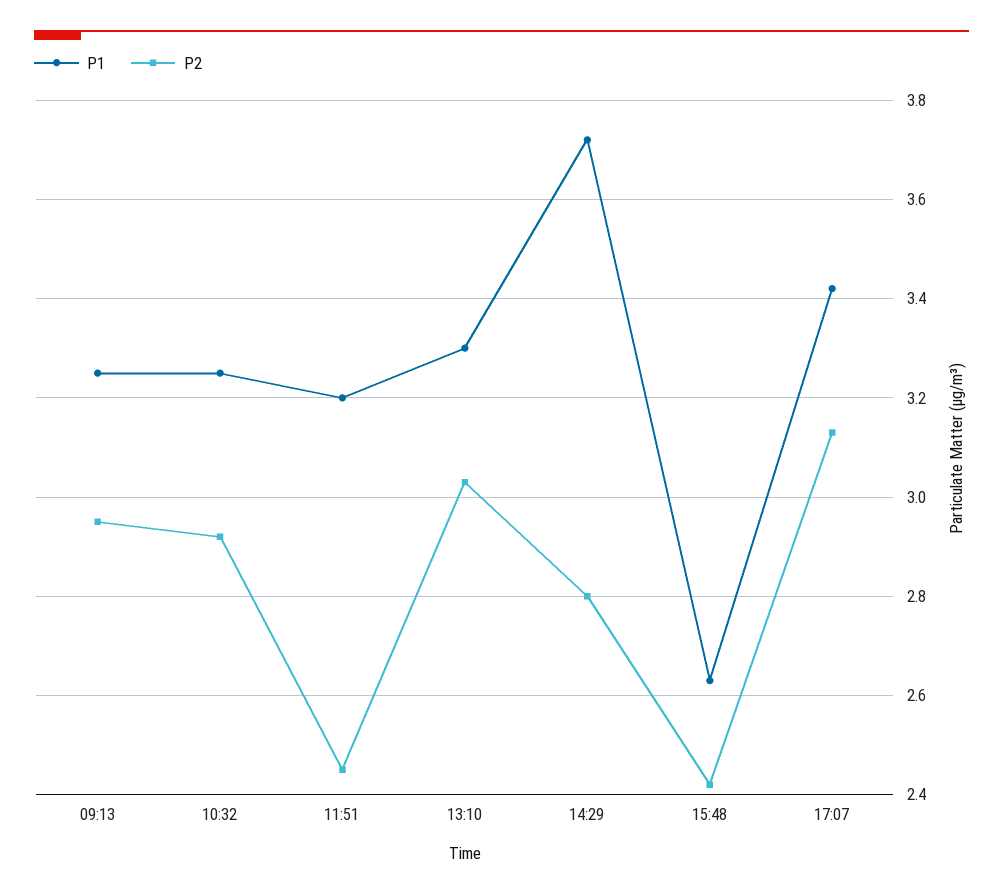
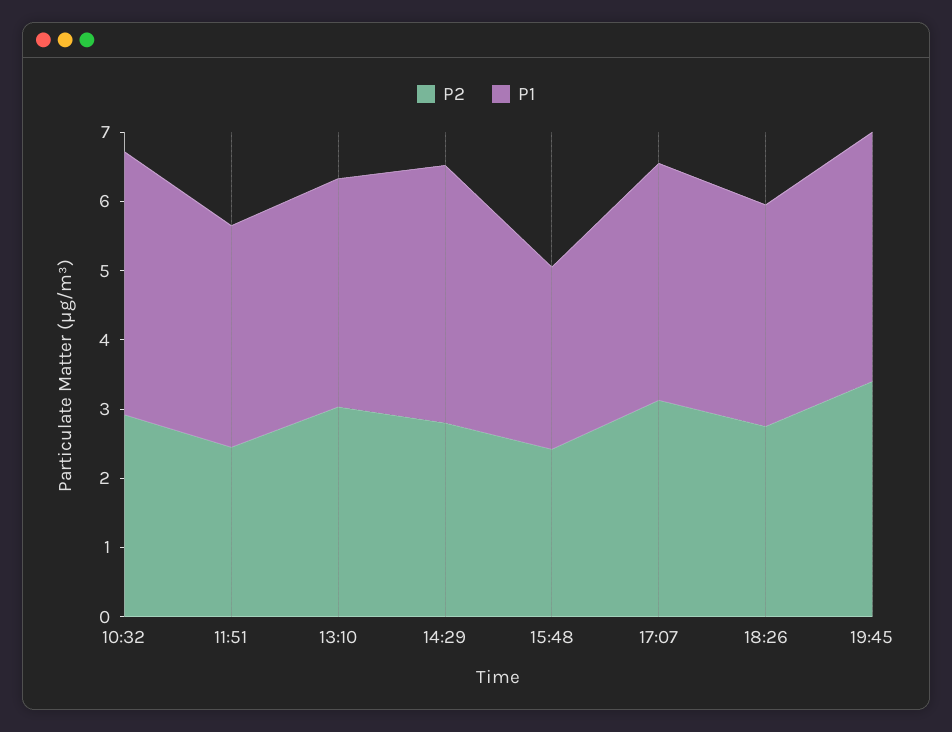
P1, 09:13: 3.25 -> none
P2, 09:13: 2.95 -> none
P1, 10:32: 3.25 -> 3.8
P2, 18:26: none -> 2.8
P1, 18:26: none -> 3.2
P2, 19:45: none -> 3.4
P1, 19:45: none -> 3.6

